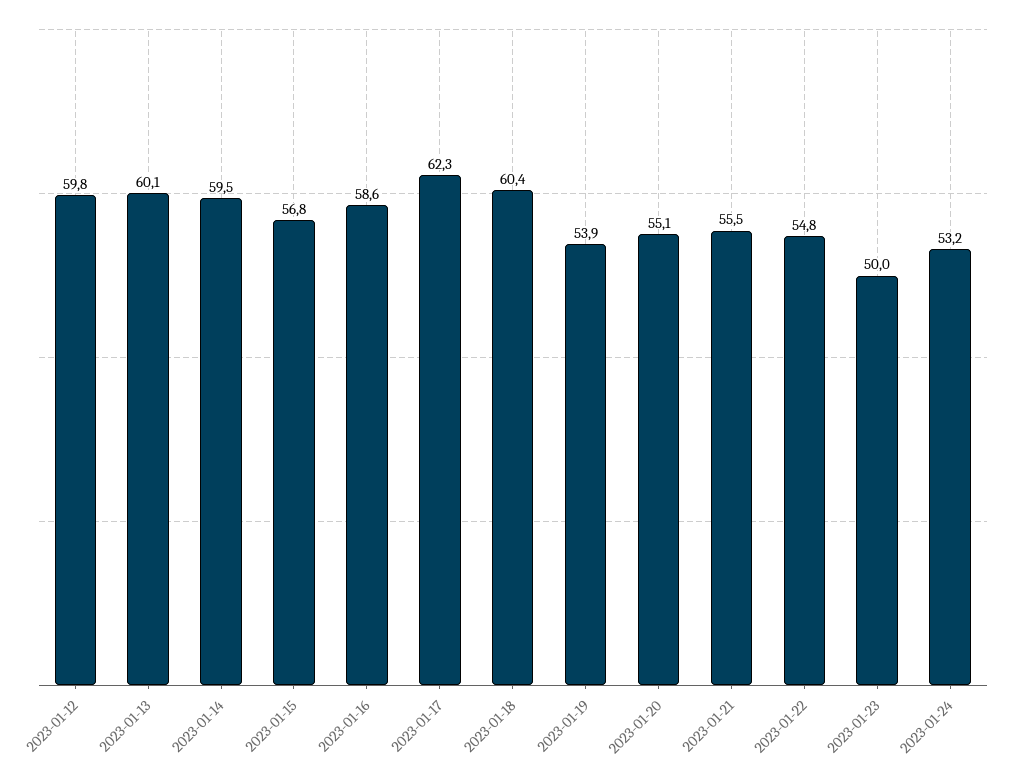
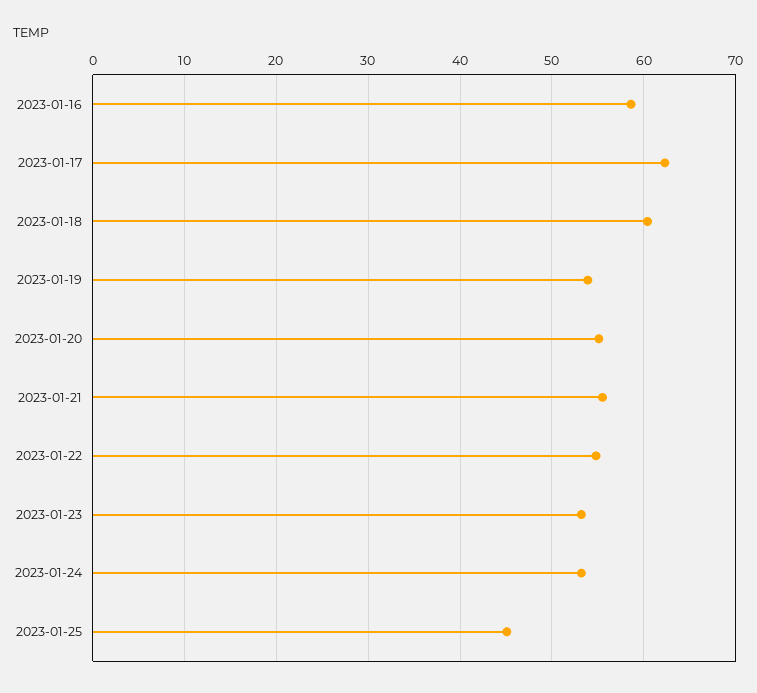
2023-01-12: 59.8 -> none
2023-01-13: 60.1 -> none
2023-01-14: 59.5 -> none
2023-01-15: 56.8 -> none
2023-01-23: 50 -> 53
2023-01-25: none -> 45

